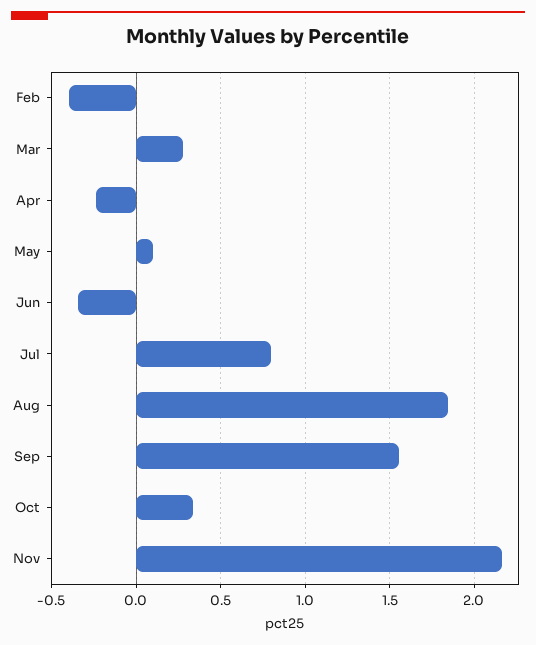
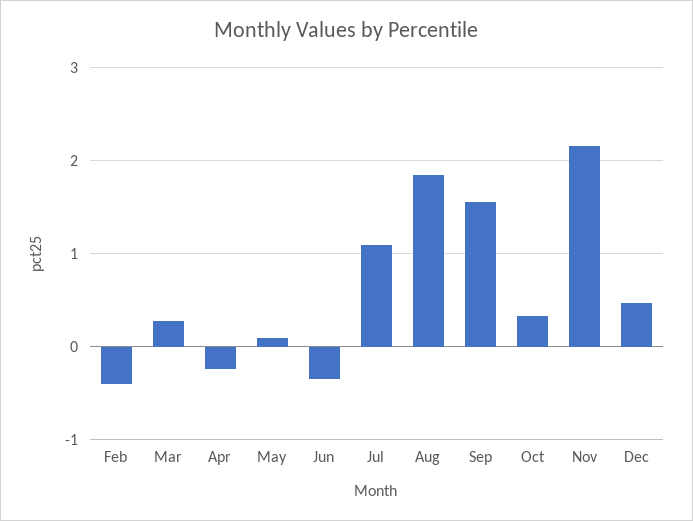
Jul: 0.8 -> 1.1
Dec: none -> 0.5

